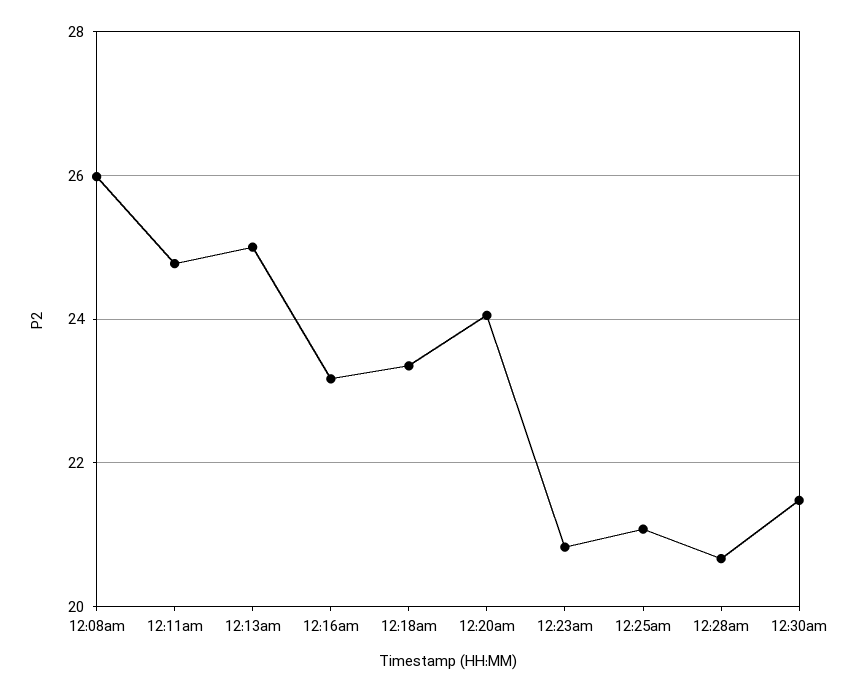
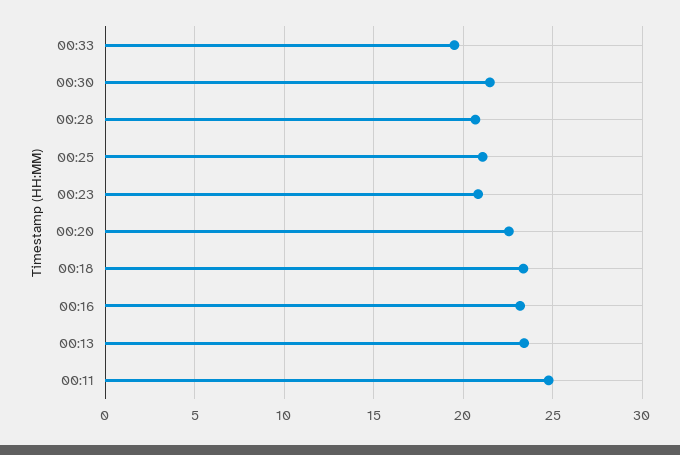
12:08am: 26 -> none
12:13am: 25 -> 23.5
12:20am: 24 -> 22.5
00:33: none -> 19.5

